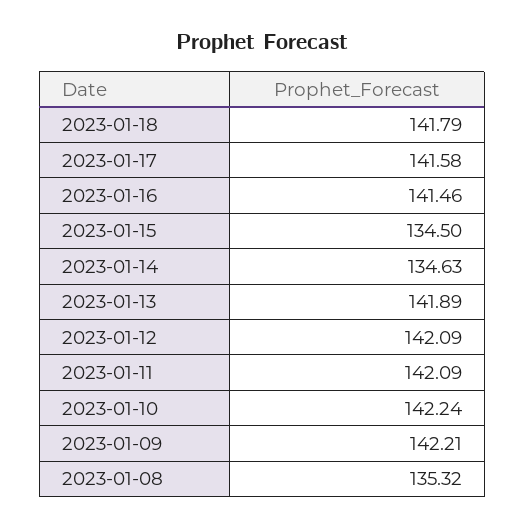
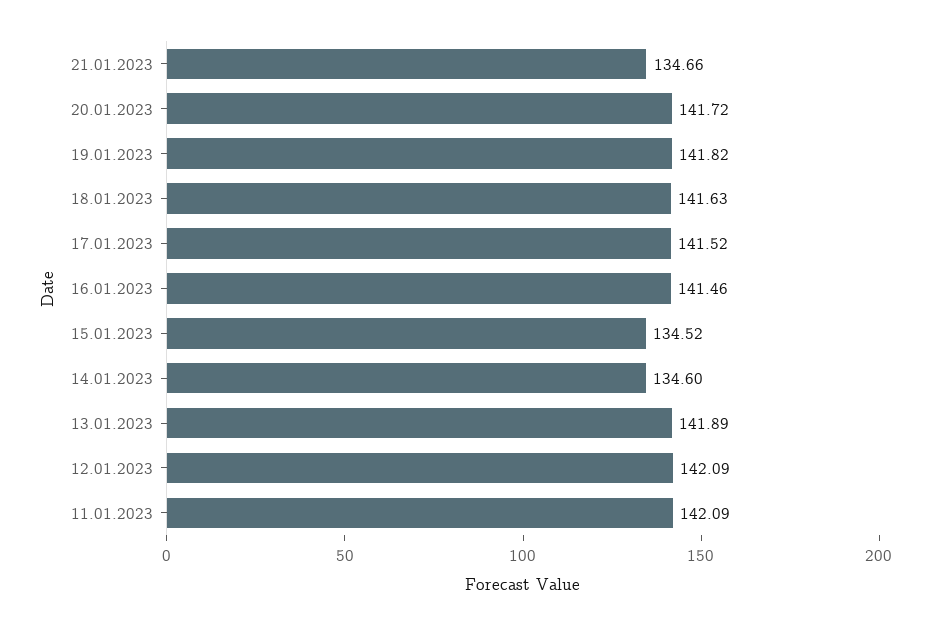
2023-01-18: 141.79 -> 141.63
2023-01-17: 141.58 -> 141.52
2023-01-15: 134.5 -> 134.52
2023-01-14: 134.63 -> 134.6
2023-01-10: 142.24 -> none
2023-01-09: 142.21 -> none
2023-01-08: 135.32 -> none
21.01.2023: none -> 134.66
20.01.2023: none -> 141.72
19.01.2023: none -> 141.82

